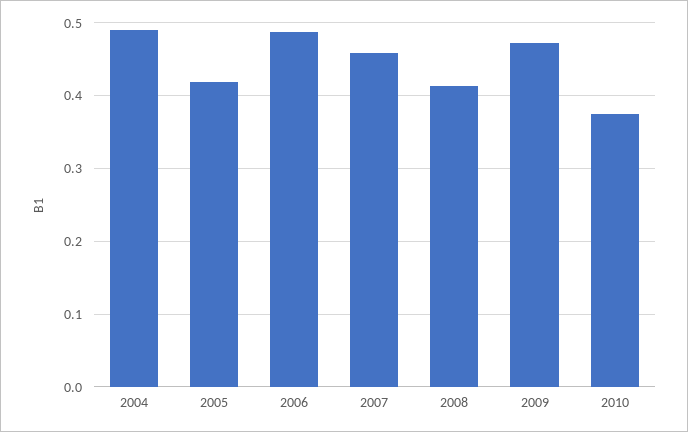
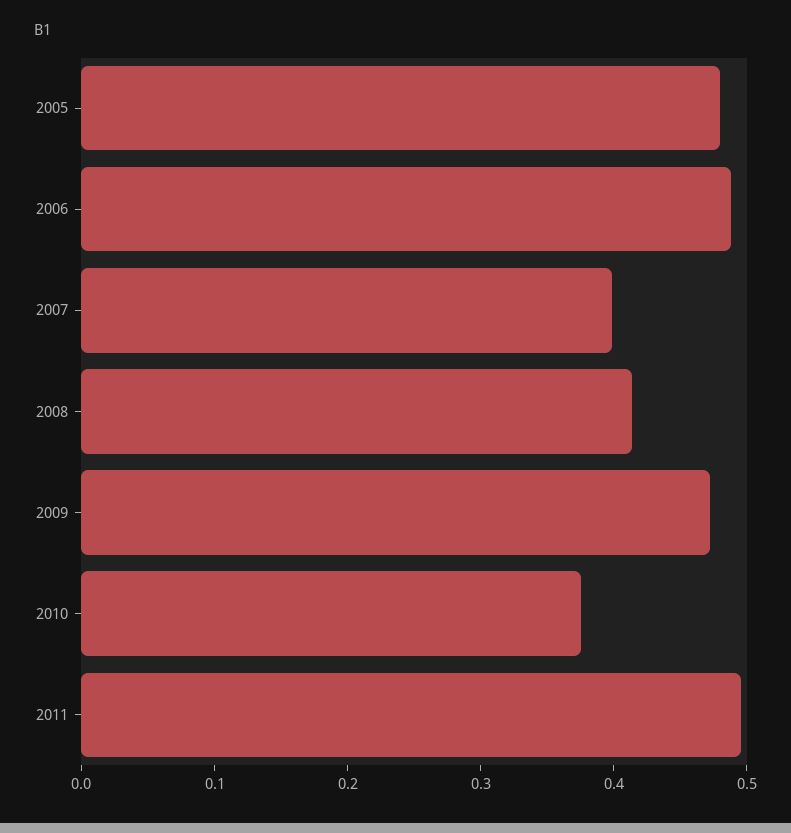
2004: 0.49 -> none
2005: 0.42 -> 0.48
2007: 0.46 -> 0.4
2011: none -> 0.5

